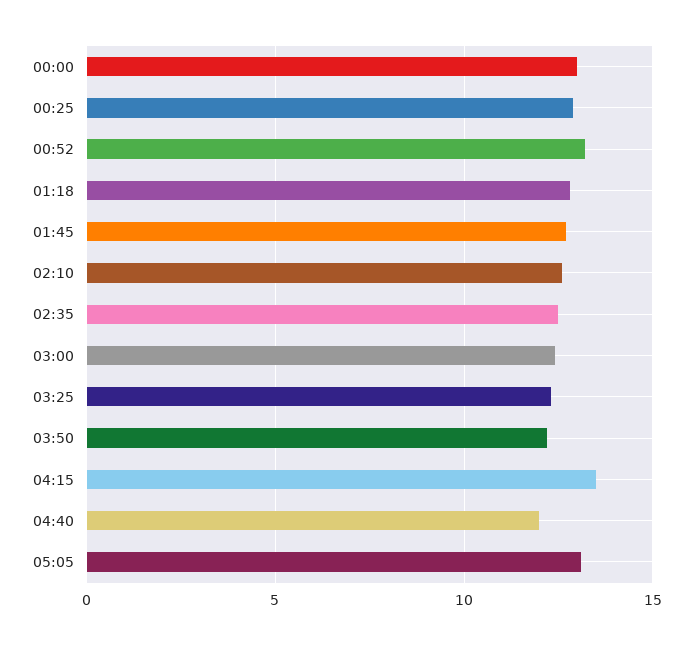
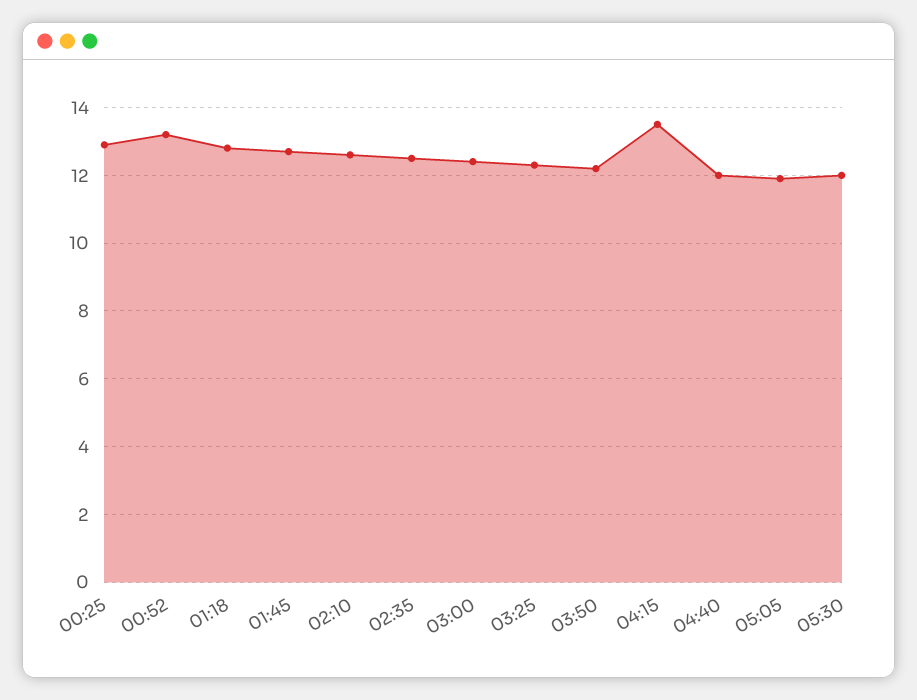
00:00: 13 -> none
05:05: 13 -> 12
05:30: none -> 12

